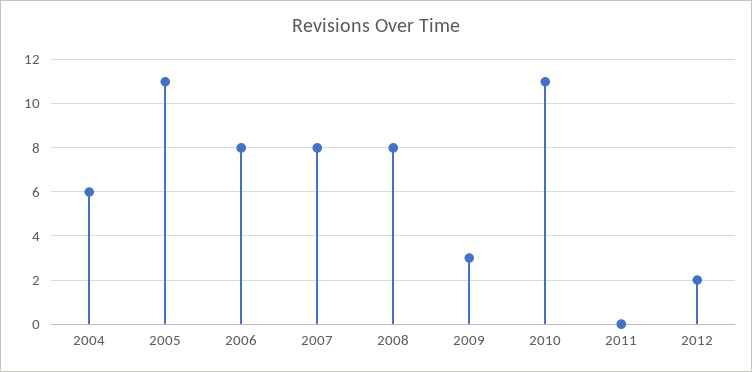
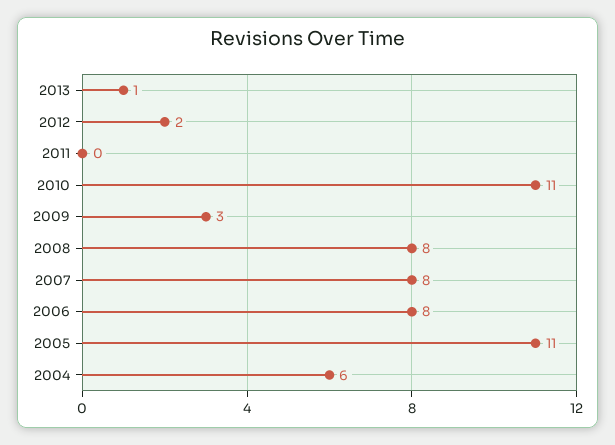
2013: none -> 1

